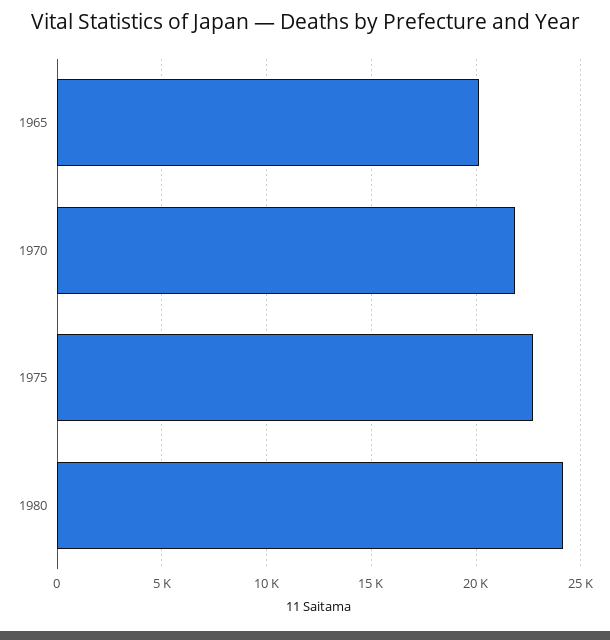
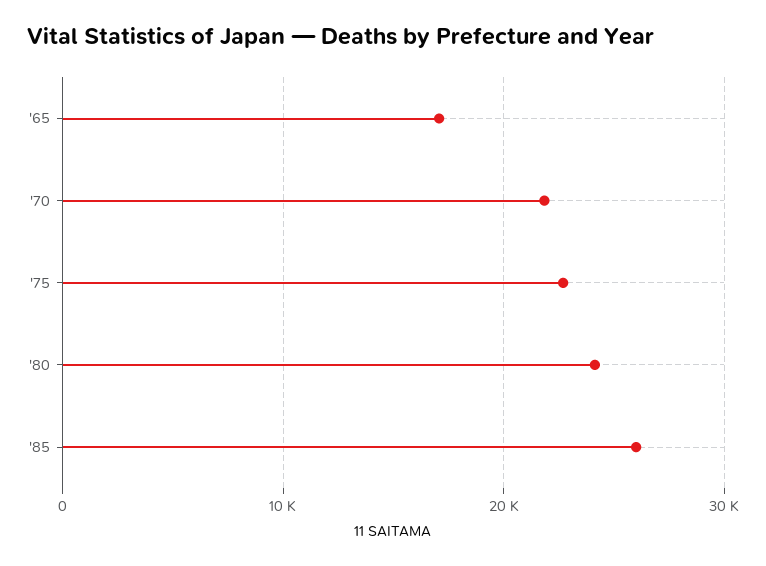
1965: 20000 -> 17000
'85: none -> 26000

